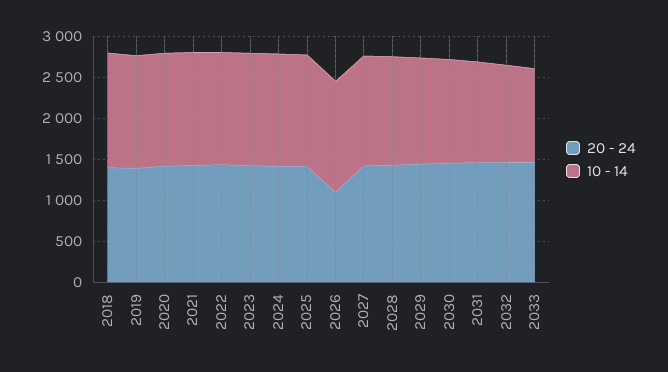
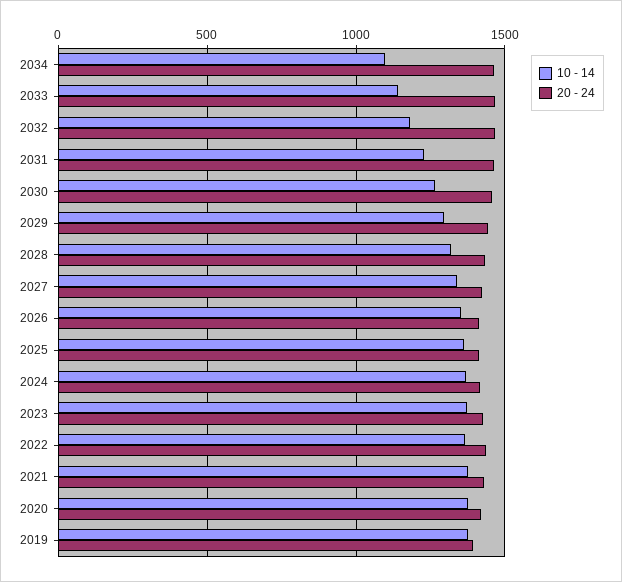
20 - 24, 2018: 1400 -> none
10 - 14, 2018: 1400 -> none
20 - 24, 2026: 1100 -> 1400
10 - 14, 2034: none -> 1100
20 - 24, 2034: none -> 1450

